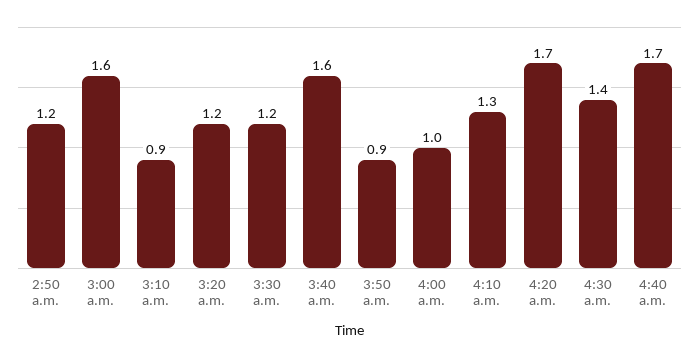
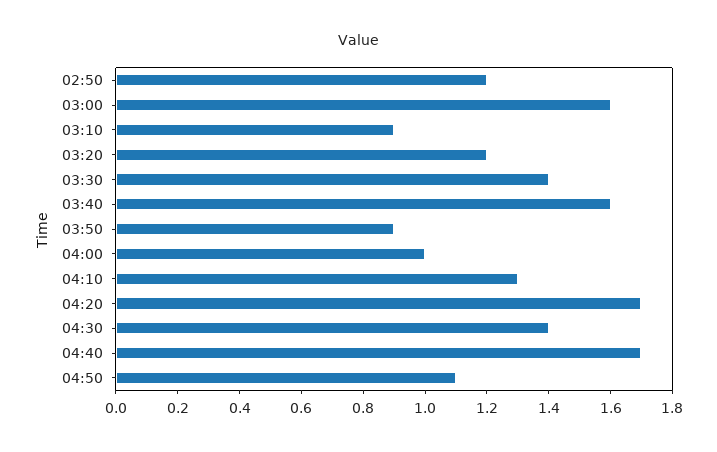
3:30 a.m.: 1.2 -> 1.4
04:50: none -> 1.1

